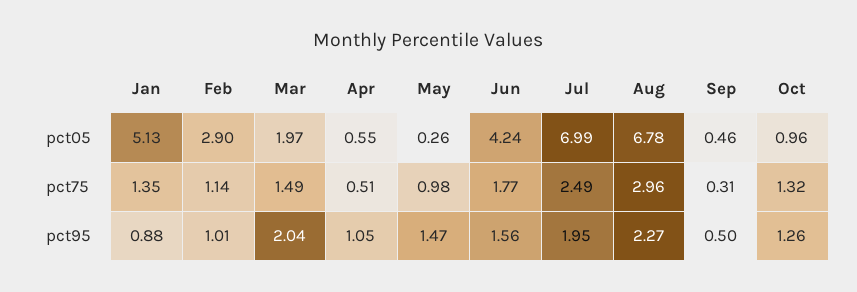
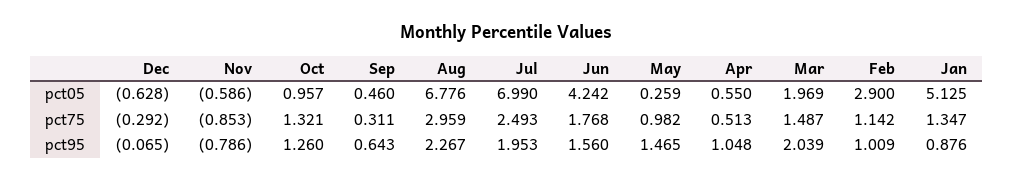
Sep, pct95: 0.5 -> 0.643
Dec, pct05: none -> -0.628
Nov, pct05: none -> -0.586
Dec, pct75: none -> -0.292
Nov, pct75: none -> -0.853
Dec, pct95: none -> -0.065
Nov, pct95: none -> -0.786

